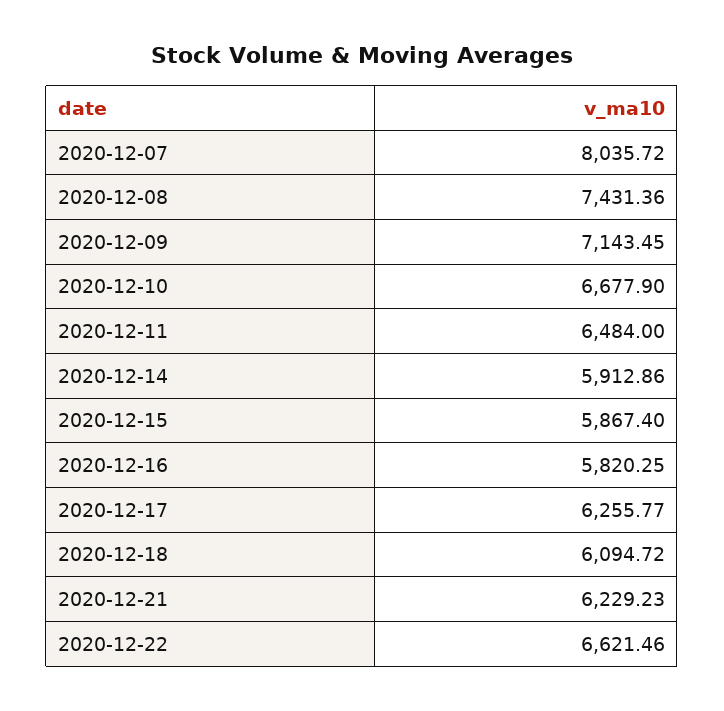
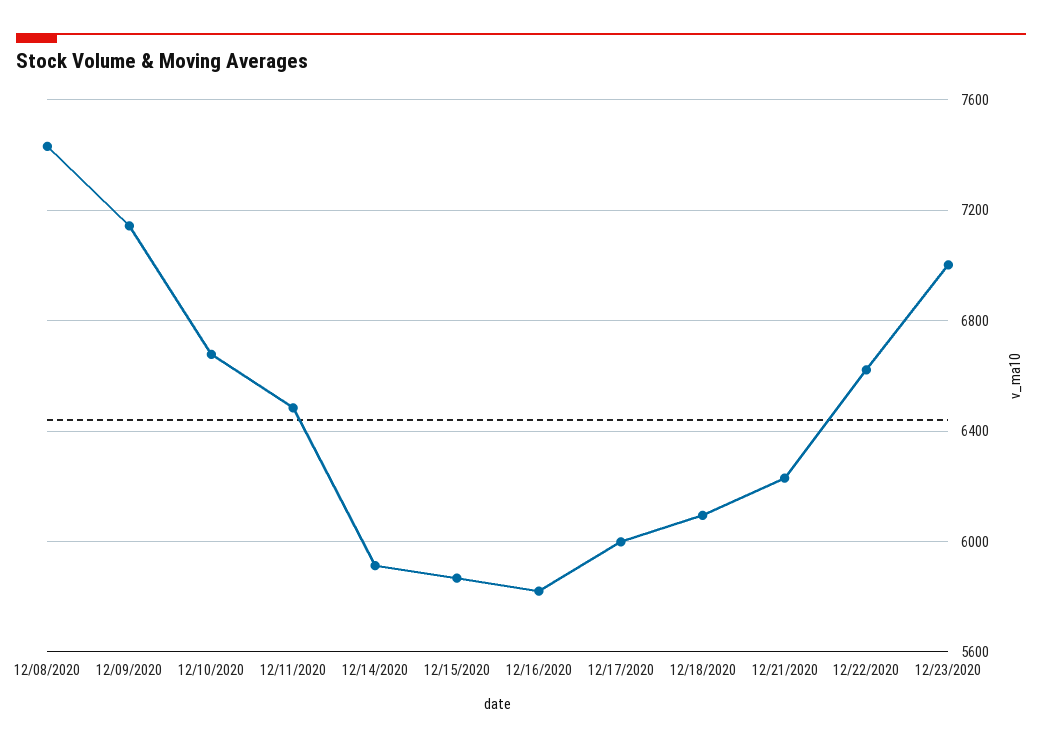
2020-12-07: 8035.72 -> none
2020-12-17: 6255.77 -> 6000
12/23/2020: none -> 7000

